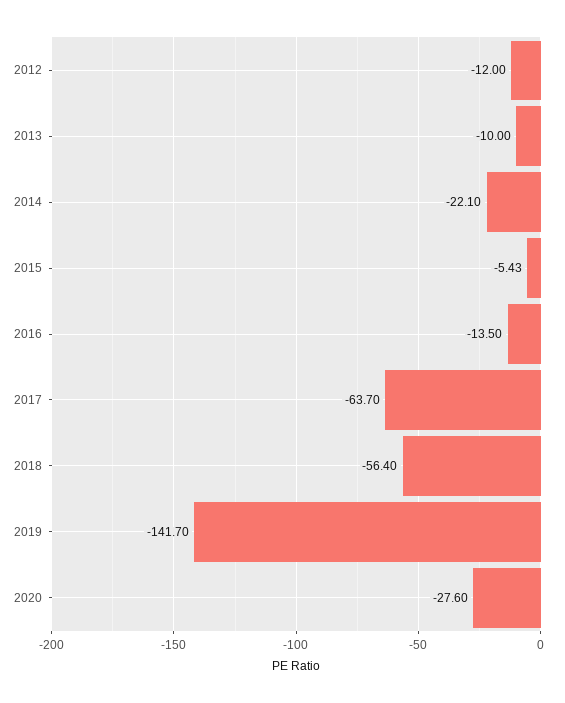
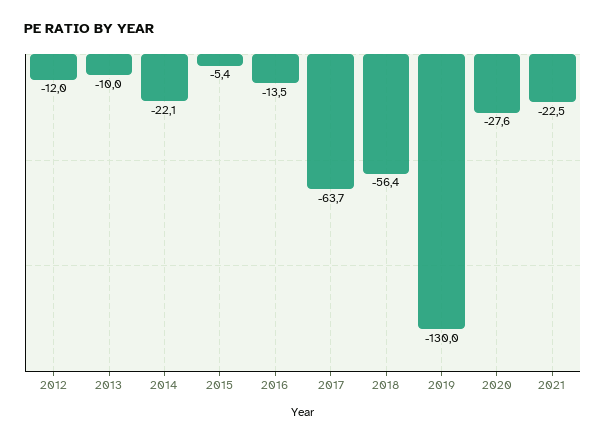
2019: -141.7 -> -130
2021: none -> -22.5

